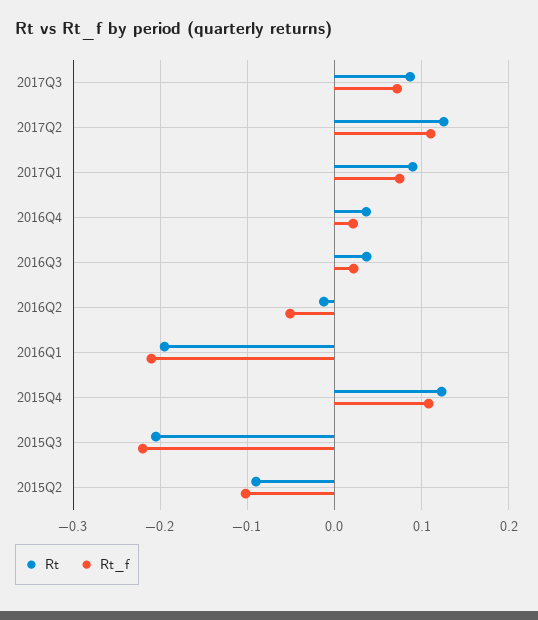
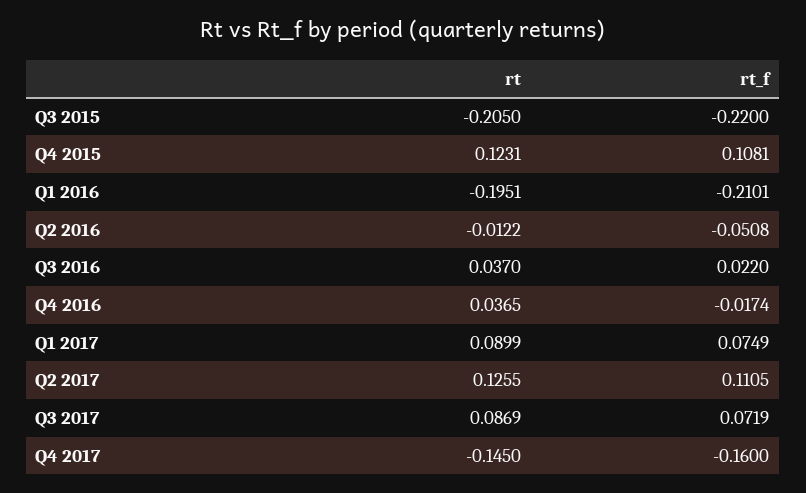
Rt_f, 2016Q4: 0.02 -> -0.0174
Rt, 2015Q2: -0.09 -> none
Rt_f, 2015Q2: -0.1 -> none
Rt, Q4 2017: none -> -0.145
Rt_f, Q4 2017: none -> -0.16

